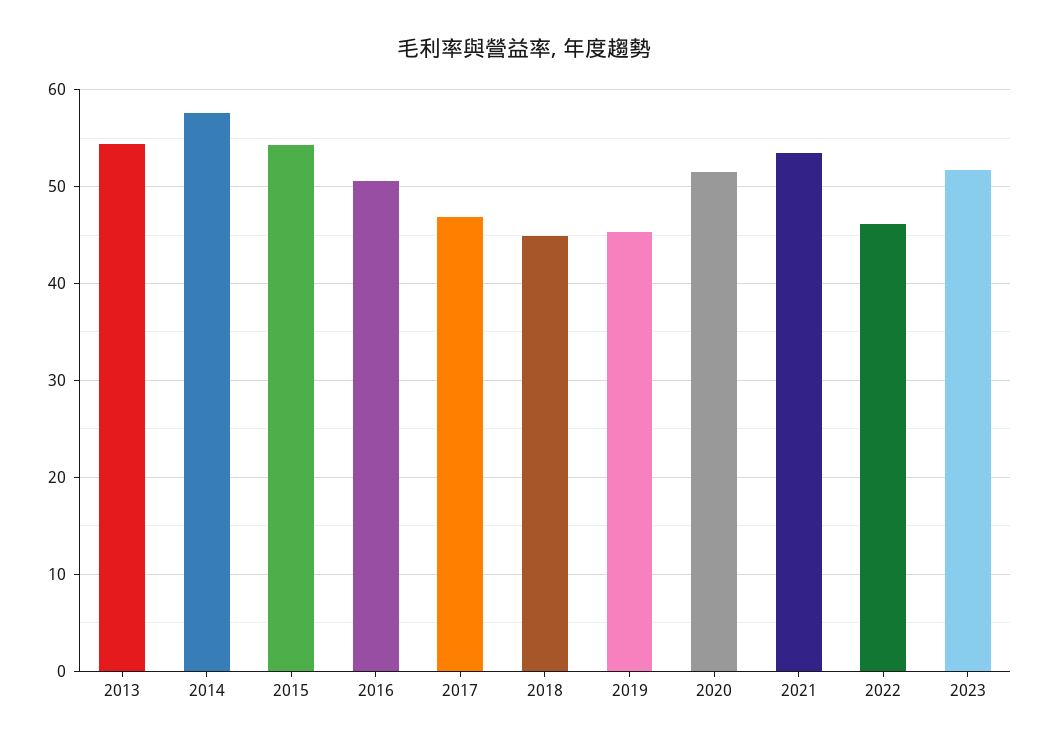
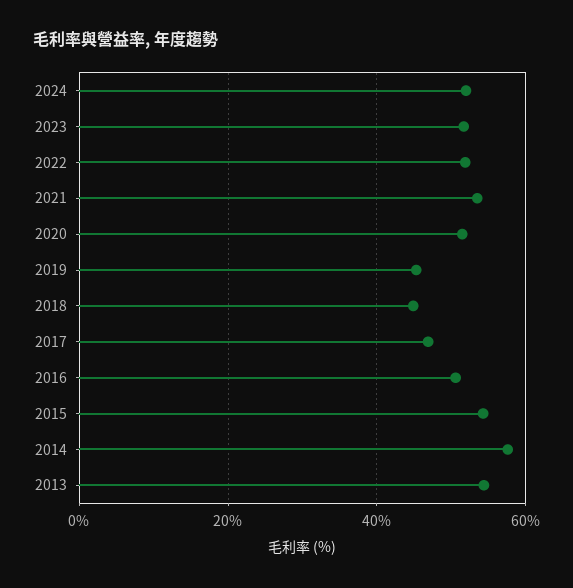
2022: 46 -> 52
2024: none -> 52

